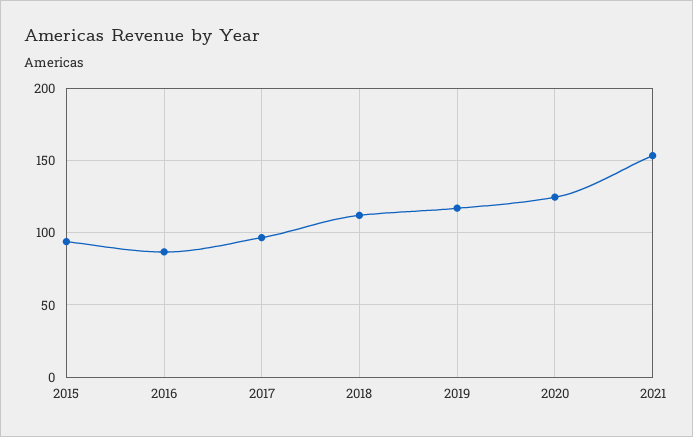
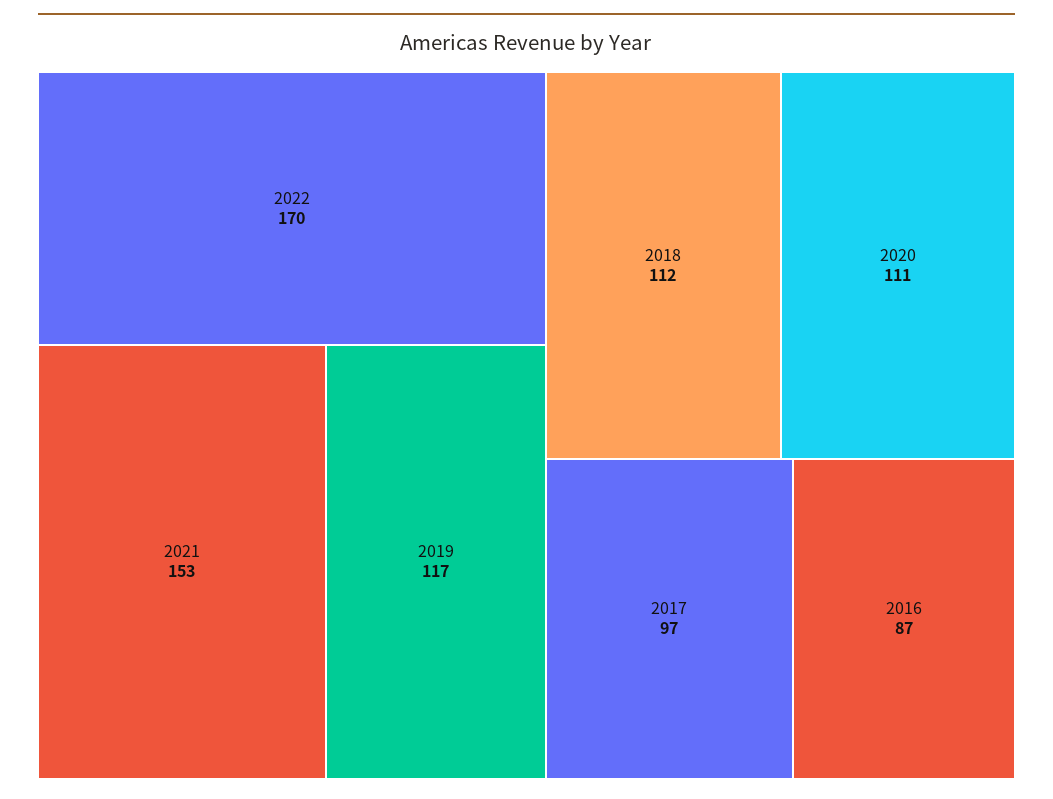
2015: 95 -> none
2020: 125 -> 111
2022: none -> 170

